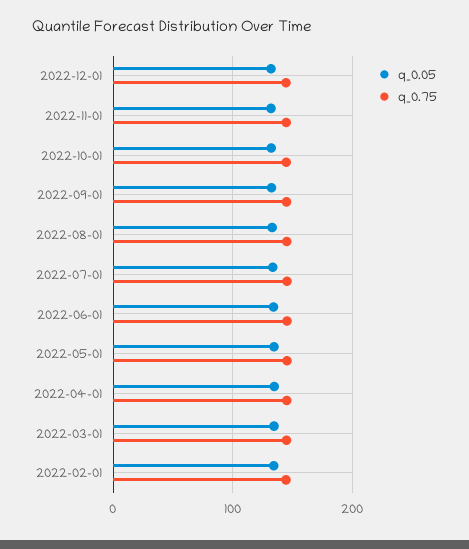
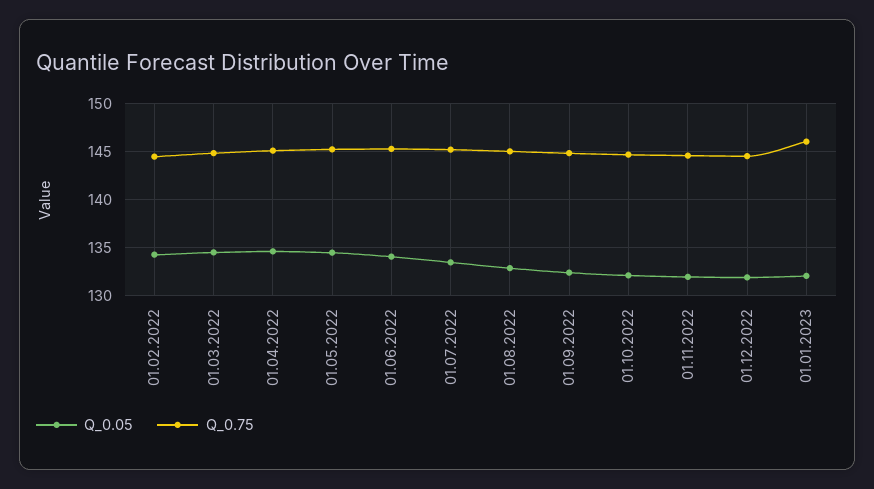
q_0.05, 01.01.2023: none -> 132
q_0.75, 01.01.2023: none -> 146

